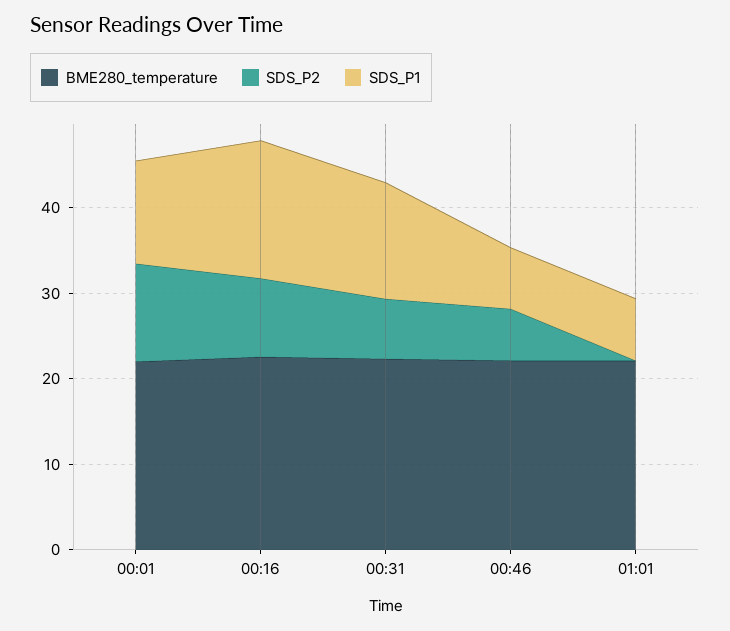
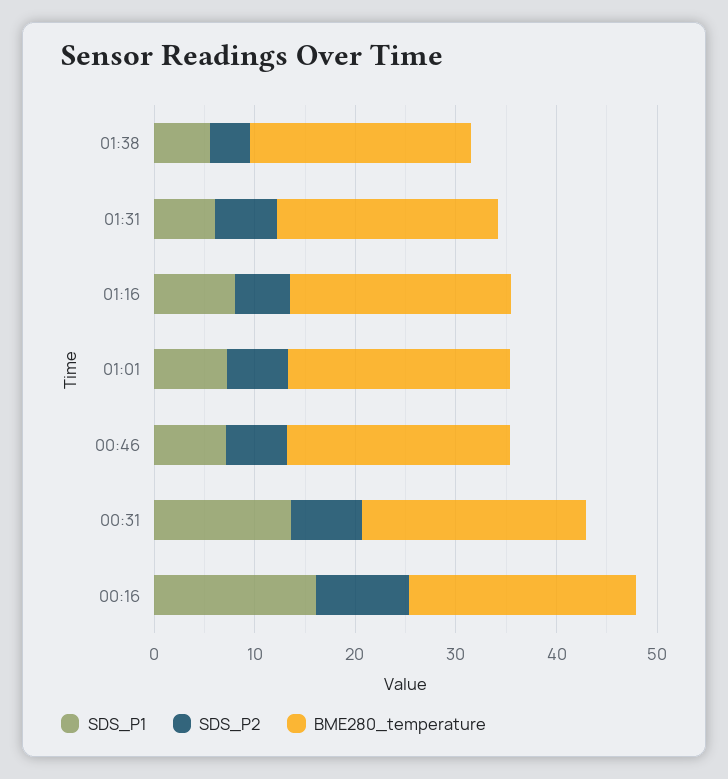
BME280_temperature, 00:01: 22 -> none
SDS_P2, 00:01: 12 -> none
SDS_P1, 00:01: 12 -> none
SDS_P2, 01:01: 0 -> 6
SDS_P1, 01:38: none -> 6
SDS_P2, 01:38: none -> 4
BME280_temperature, 01:38: none -> 22
SDS_P1, 01:31: none -> 6
SDS_P2, 01:31: none -> 6
BME280_temperature, 01:31: none -> 22
SDS_P1, 01:16: none -> 8
SDS_P2, 01:16: none -> 6
BME280_temperature, 01:16: none -> 22

